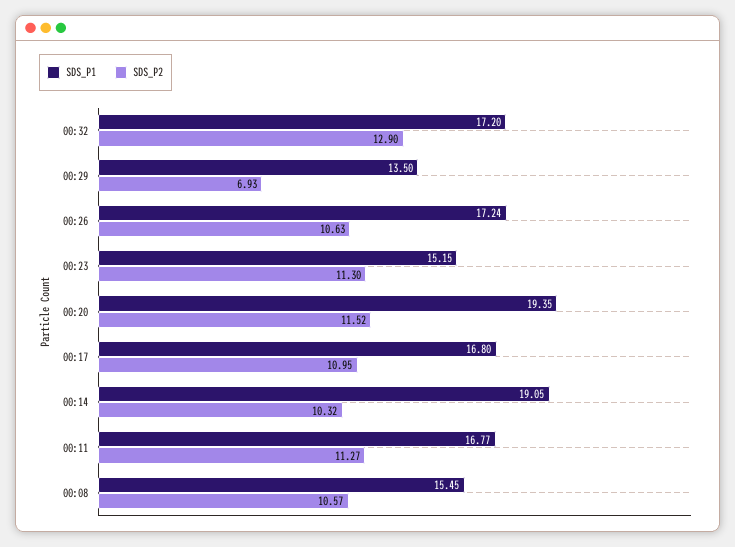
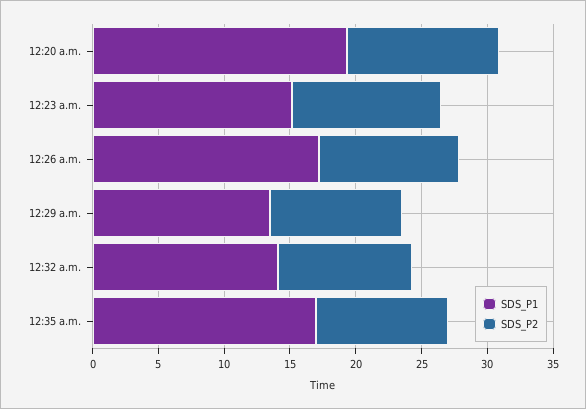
SDS_P1, 00:32: 17.2 -> 14
SDS_P2, 00:32: 12.9 -> 10
SDS_P2, 00:29: 6.93 -> 10
SDS_P1, 00:17: 16.8 -> none
SDS_P2, 00:17: 10.95 -> none
SDS_P1, 00:14: 19.05 -> none
SDS_P2, 00:14: 10.32 -> none
SDS_P1, 00:11: 16.77 -> none
SDS_P2, 00:11: 11.27 -> none
SDS_P1, 00:08: 15.45 -> none
SDS_P2, 00:08: 10.57 -> none
SDS_P1, 12:35 a.m.: none -> 17
SDS_P2, 12:35 a.m.: none -> 10

